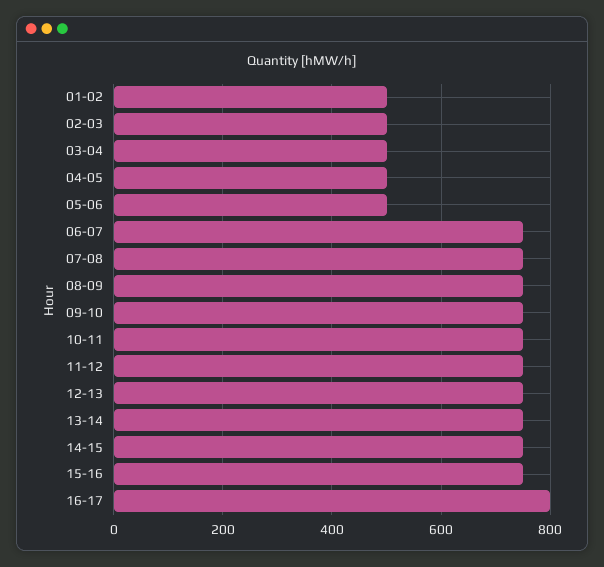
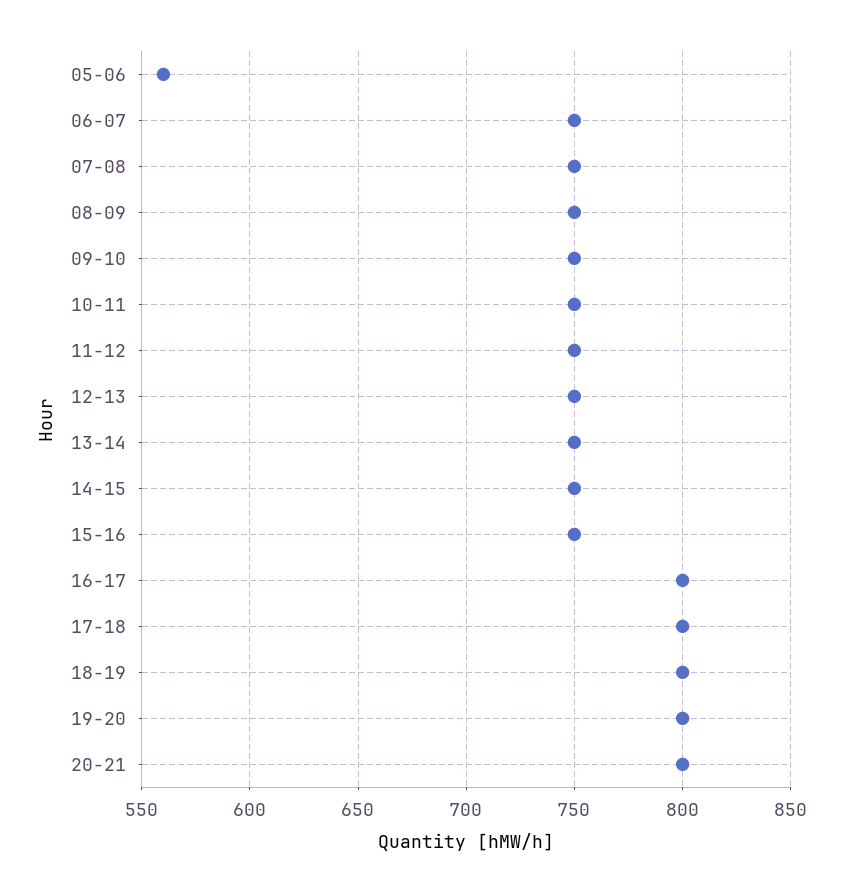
01-02: 500 -> none
02-03: 500 -> none
03-04: 500 -> none
04-05: 500 -> none
05-06: 500 -> 560
17-18: none -> 800
18-19: none -> 800
19-20: none -> 800
20-21: none -> 800

